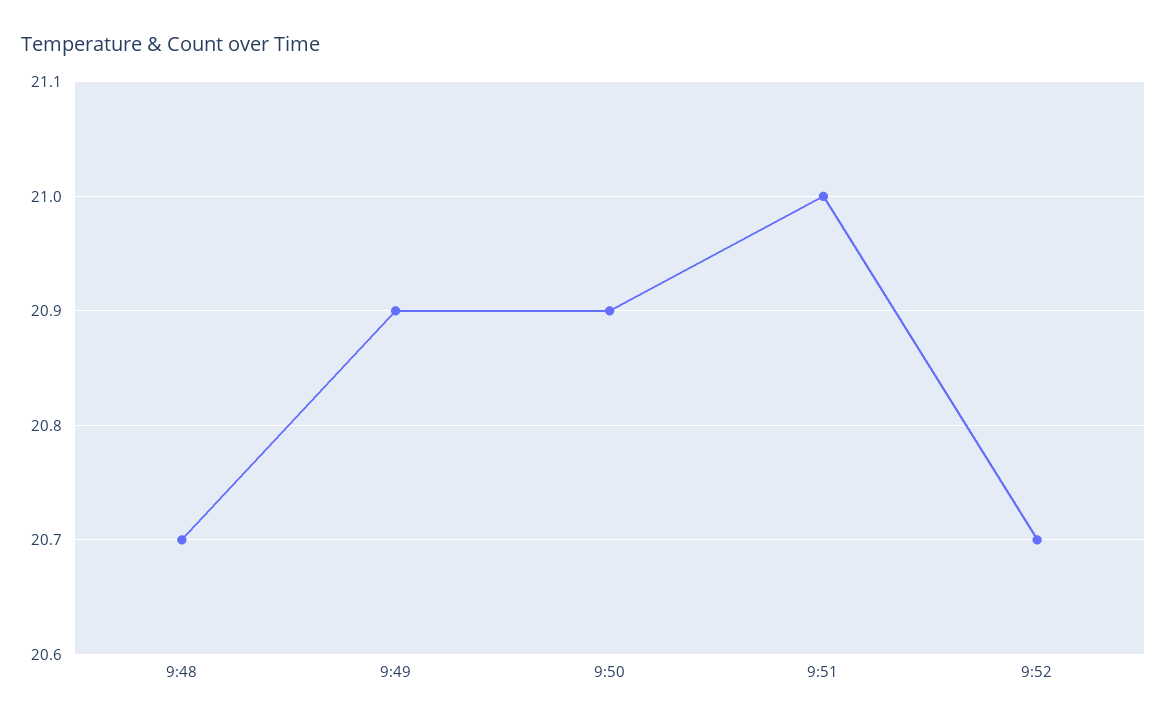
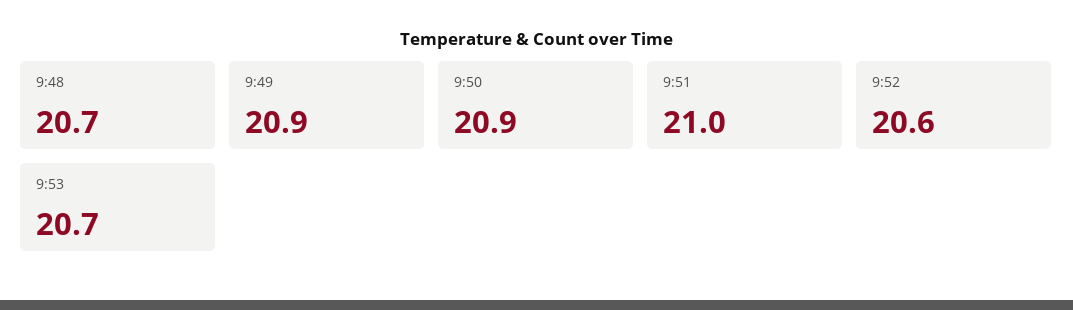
9:52: 20.7 -> 20.6
9:53: none -> 20.7

